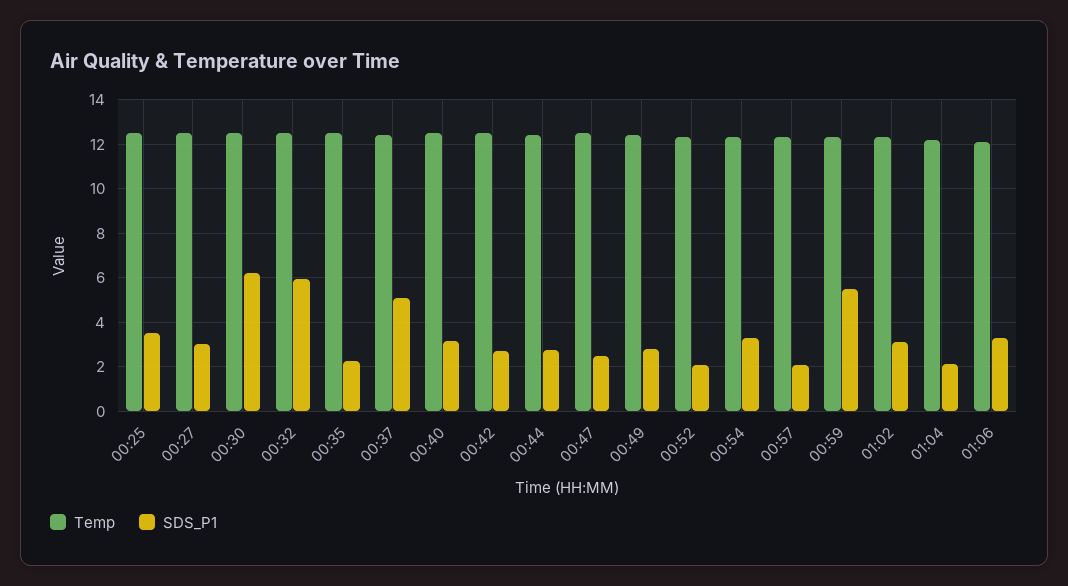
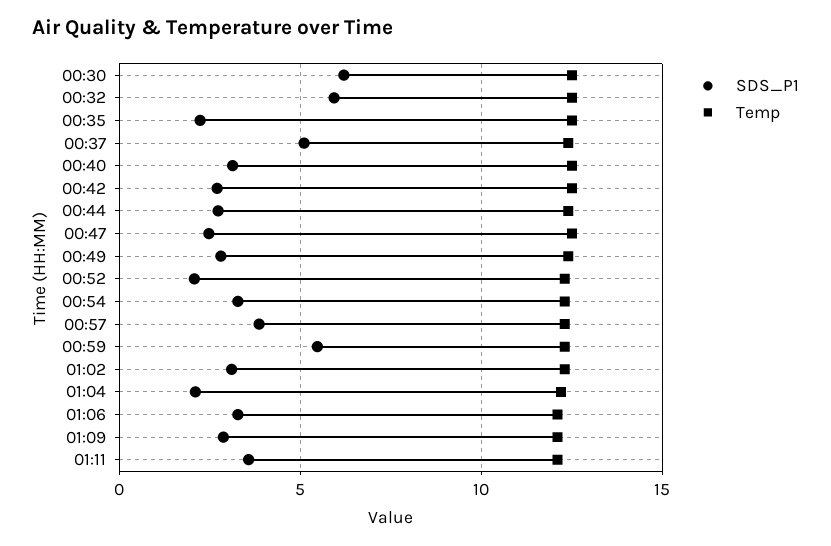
Temp, 00:25: 12.5 -> none
SDS_P1, 00:25: 3.5 -> none
Temp, 00:27: 12.5 -> none
SDS_P1, 00:27: 3 -> none
SDS_P1, 00:57: 2 -> 4
SDS_P1, 01:09: none -> 3
Temp, 01:09: none -> 12
SDS_P1, 01:11: none -> 3.5
Temp, 01:11: none -> 12

